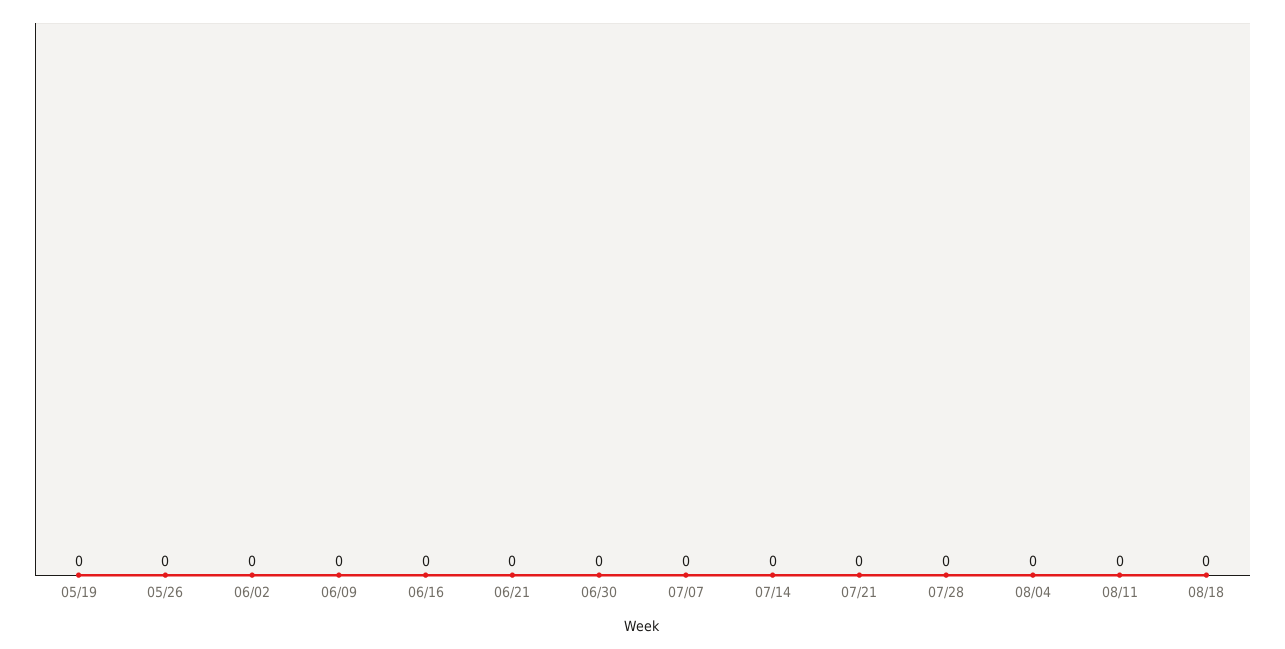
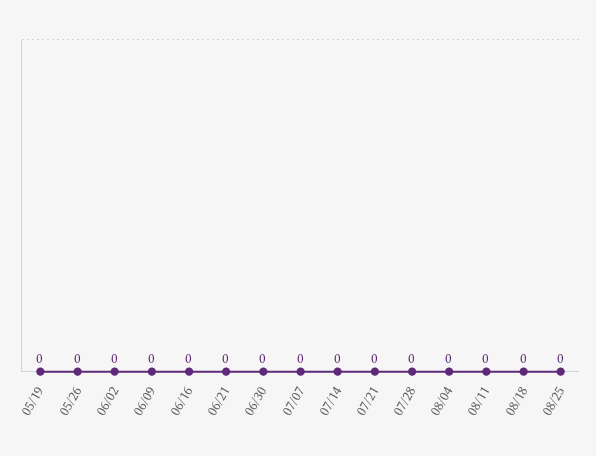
08/25: none -> 0

